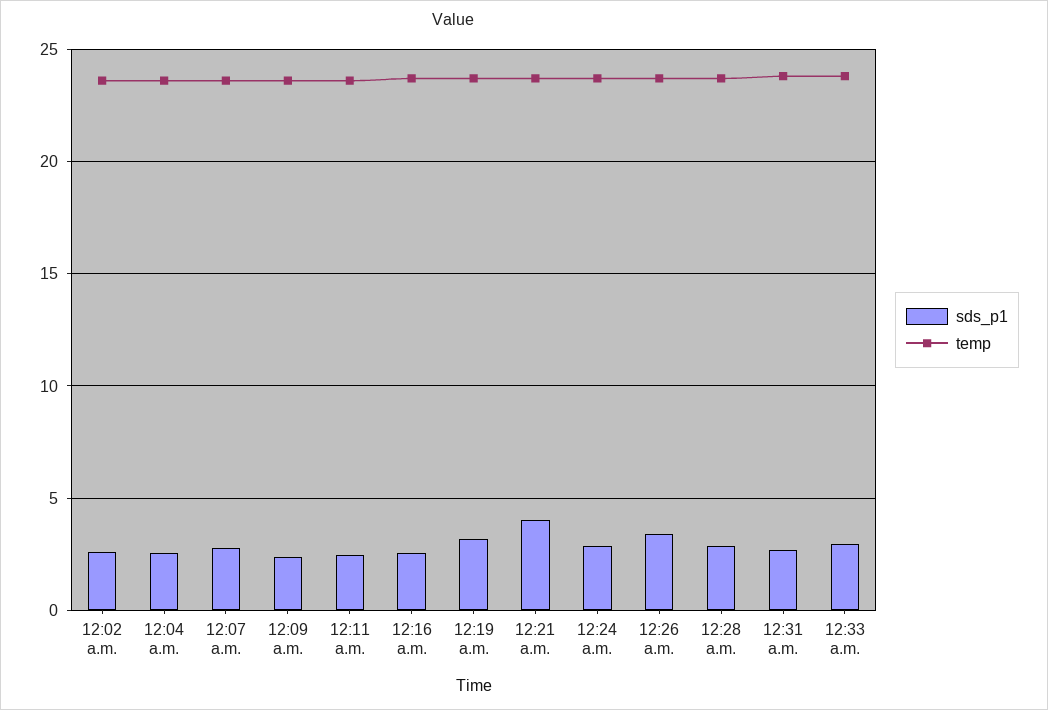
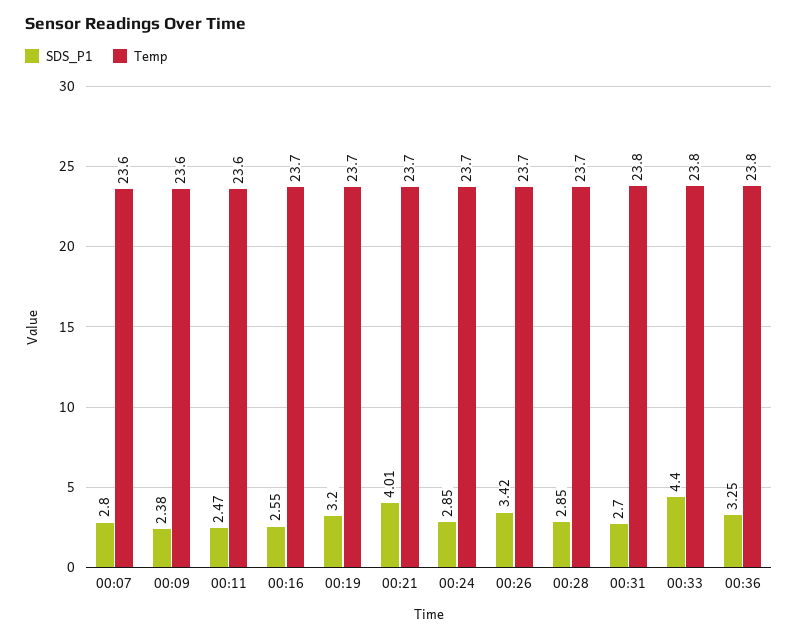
sds_p1, 12:02 a.m.: 2.5 -> none
temp, 12:02 a.m.: 23.5 -> none
sds_p1, 12:04 a.m.: 2.5 -> none
temp, 12:04 a.m.: 23.5 -> none
sds_p1, 12:33 a.m.: 3 -> 4.4
sds_p1, 00:36: none -> 3.25
temp, 00:36: none -> 23.8

